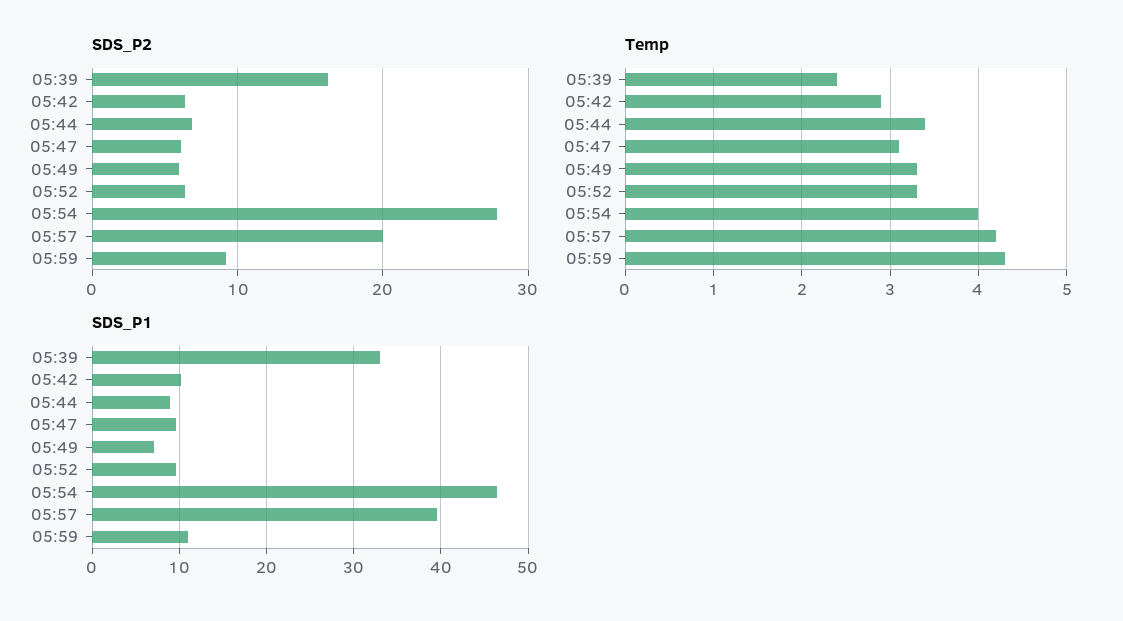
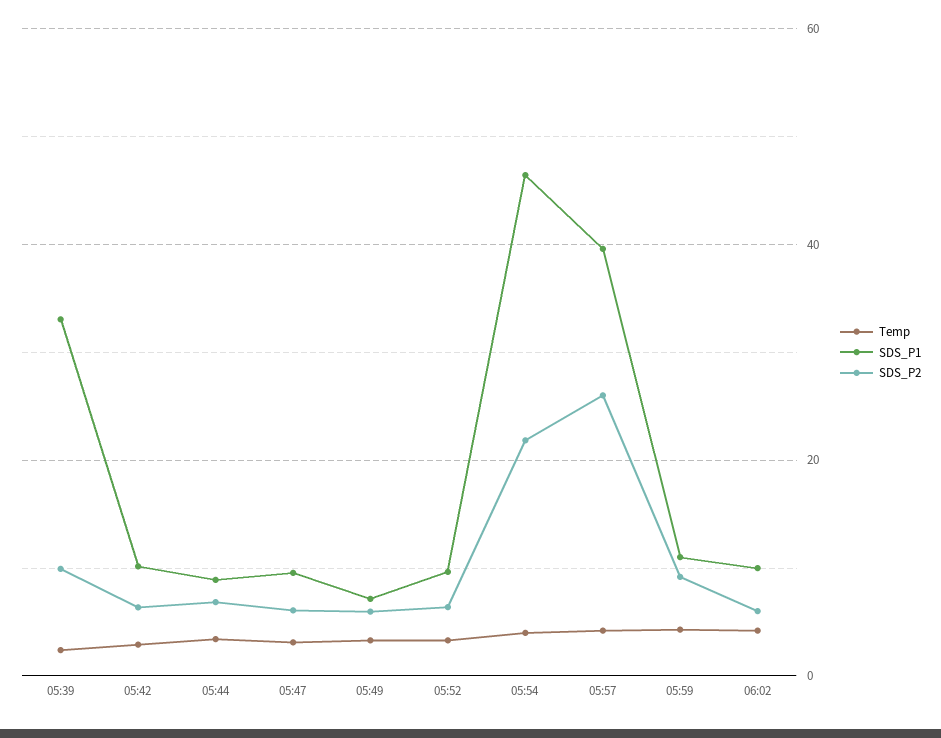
SDS_P2, 05:39: 16 -> 10
SDS_P2, 05:54: 28 -> 22
SDS_P2, 05:57: 20 -> 26
Temp, 06:02: none -> 4
SDS_P1, 06:02: none -> 10
SDS_P2, 06:02: none -> 6

